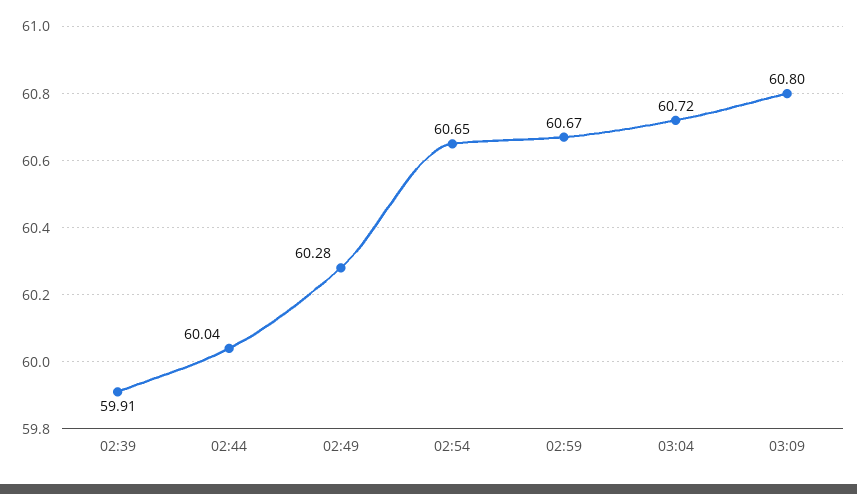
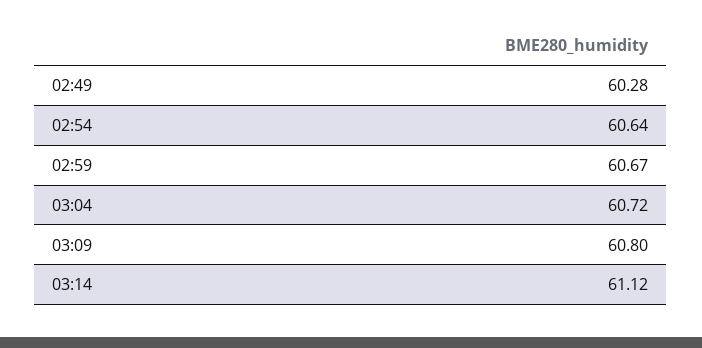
02:39: 59.91 -> none
02:44: 60.04 -> none
02:54: 60.65 -> 60.64
03:14: none -> 61.12

